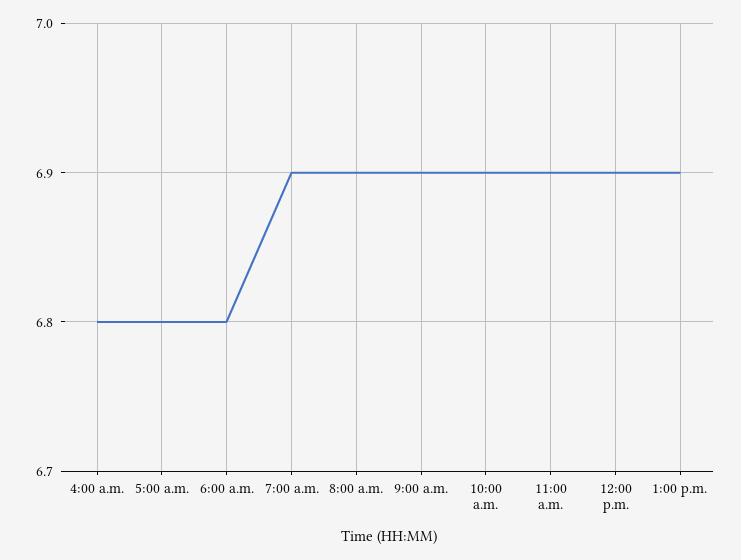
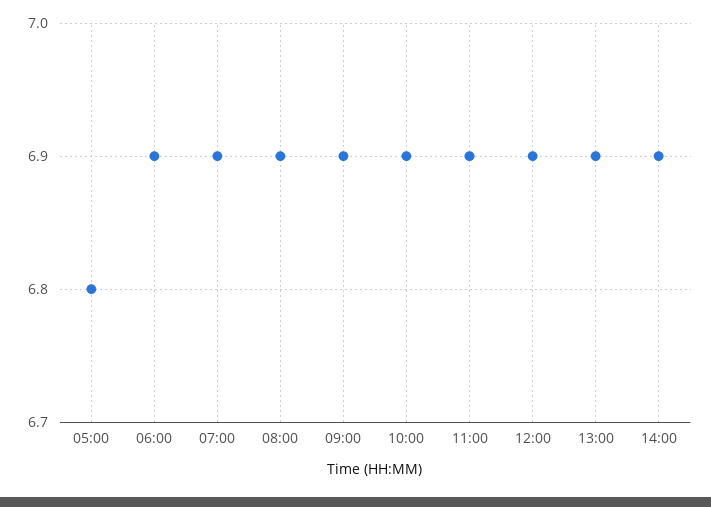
4:00 a.m.: 6.8 -> none
6:00 a.m.: 6.8 -> 6.9
14:00: none -> 6.9

